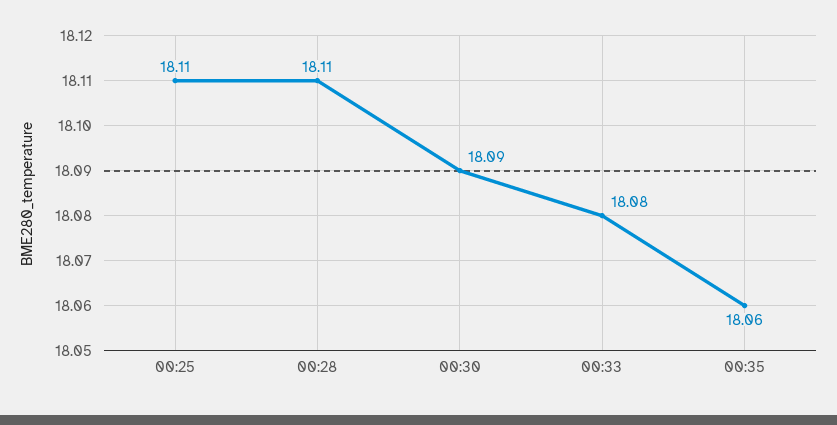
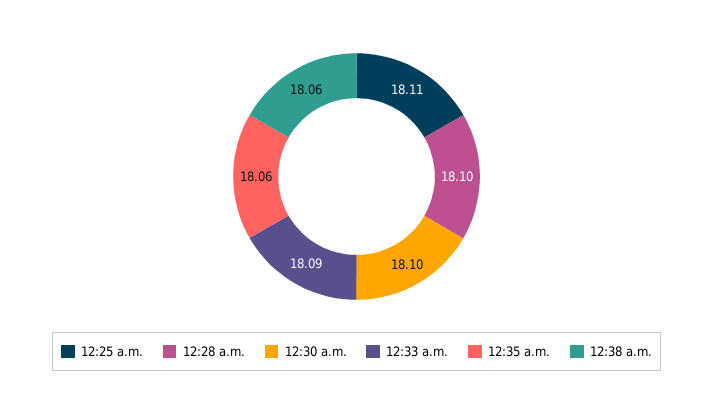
00:28: 18.11 -> 18.1
00:30: 18.09 -> 18.1
00:33: 18.08 -> 18.09
12:38 a.m.: none -> 18.06

